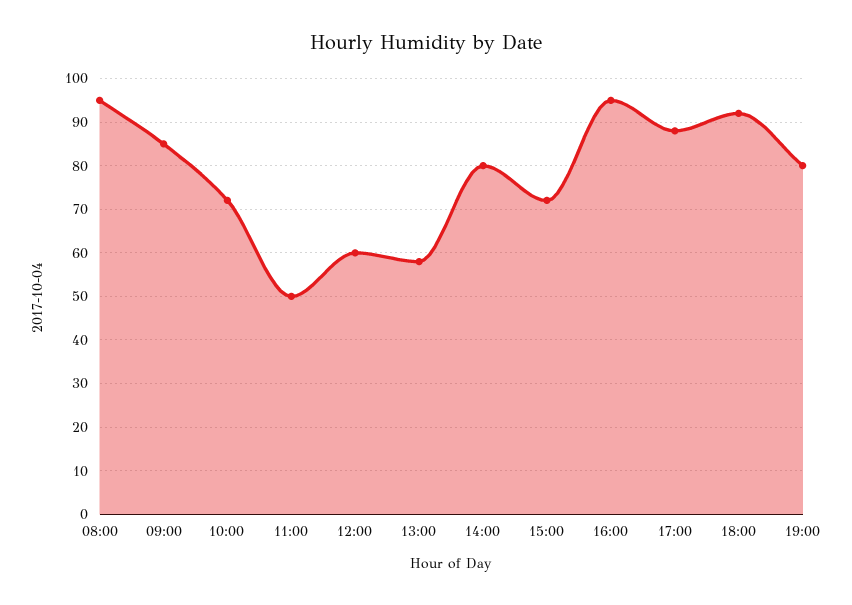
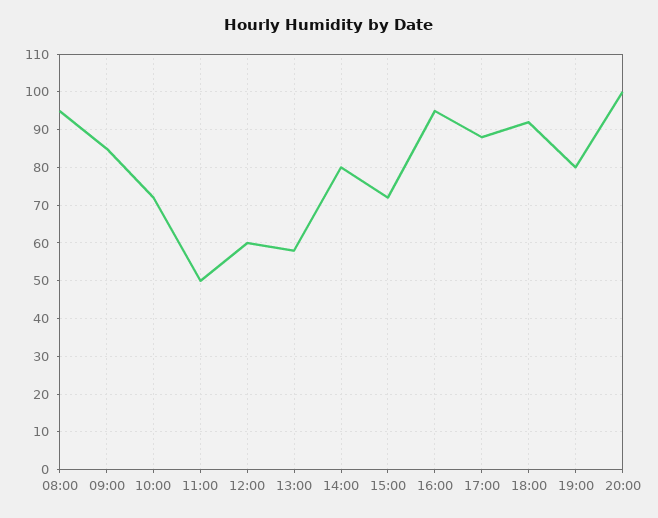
20:00: none -> 100

